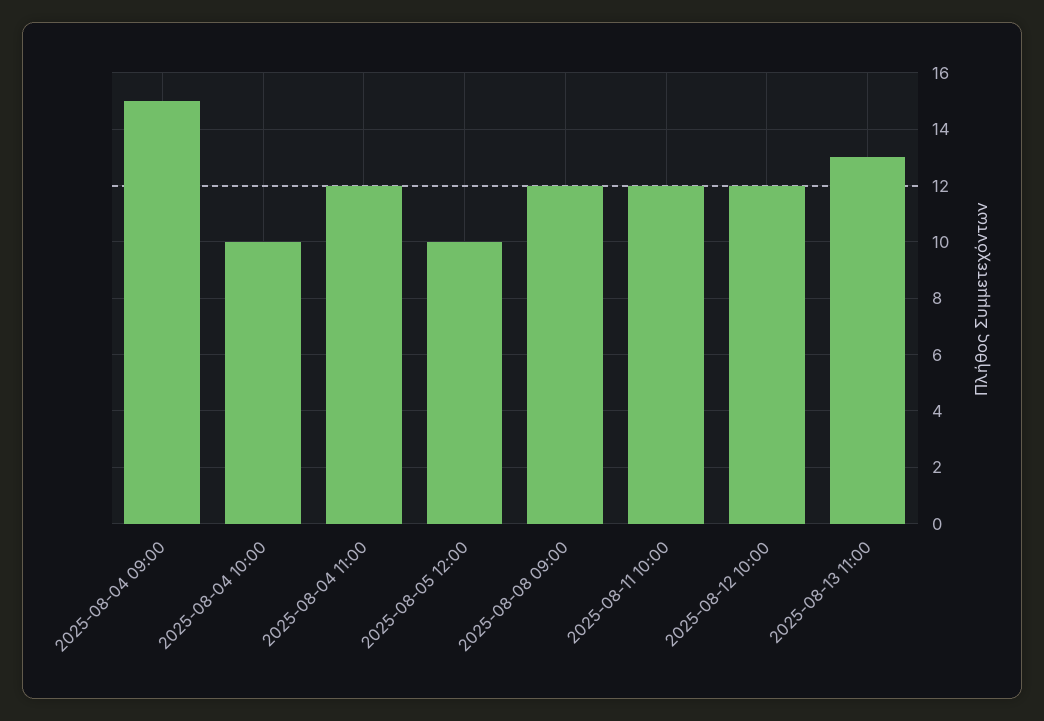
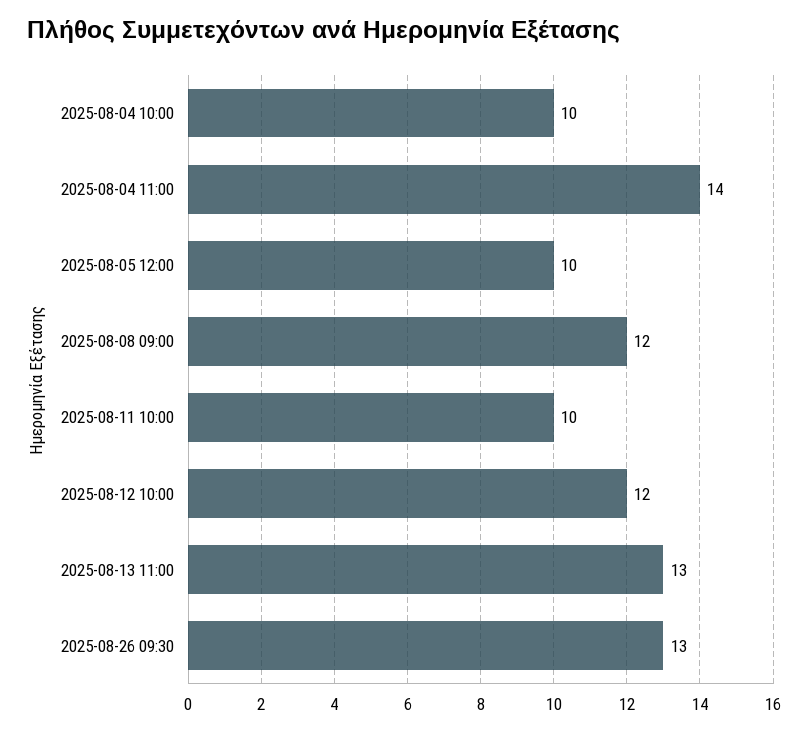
2025-08-04 09:00: 15 -> none
2025-08-04 11:00: 12 -> 14
2025-08-11 10:00: 12 -> 10
2025-08-26 09:30: none -> 13

